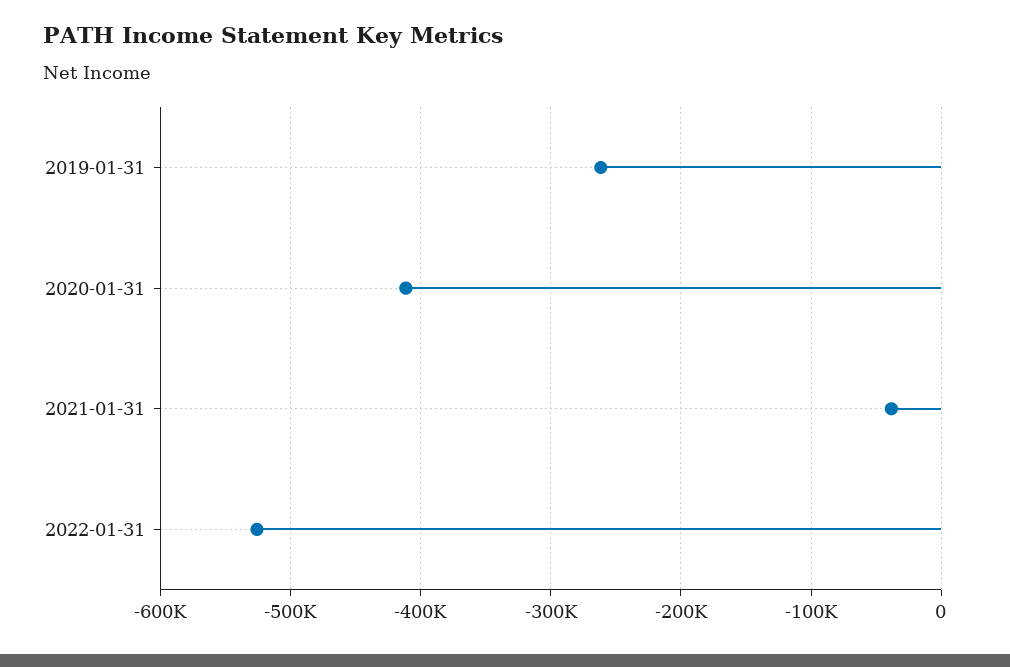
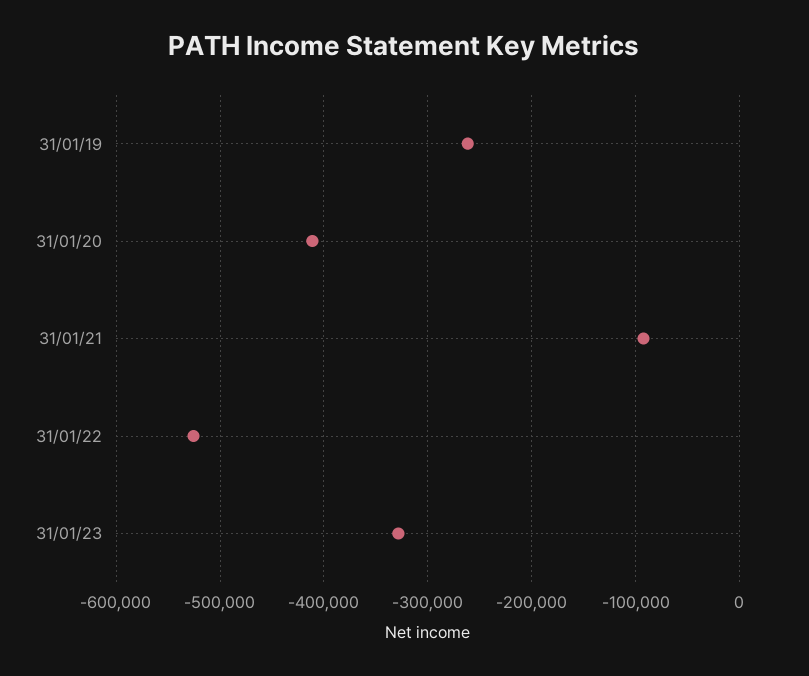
2021-01-31: -40000 -> -90000
31/01/23: none -> -330000

